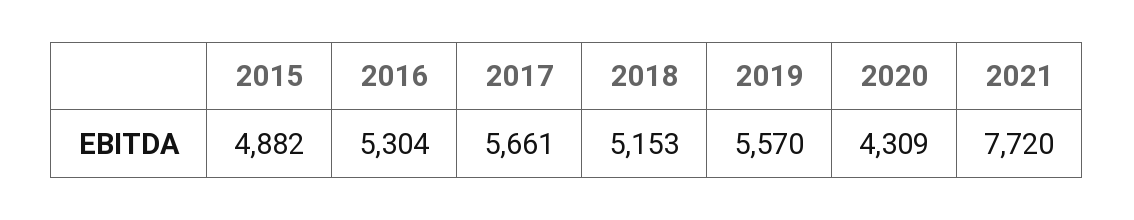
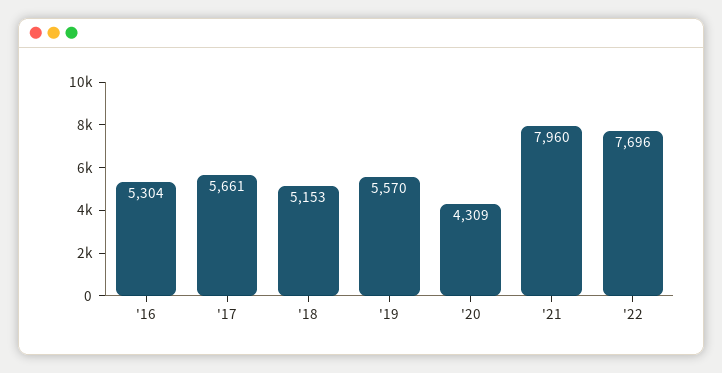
2015: 4882 -> none
2021: 7720 -> 7960
'22: none -> 7696

